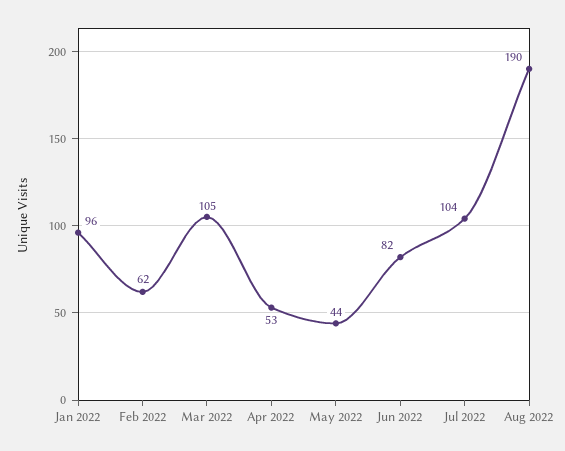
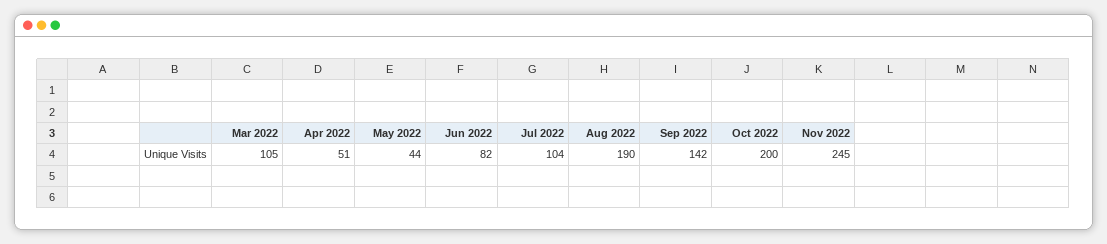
Jan 2022: 96 -> none
Feb 2022: 62 -> none
Apr 2022: 53 -> 51
Sep 2022: none -> 142
Oct 2022: none -> 200
Nov 2022: none -> 245

